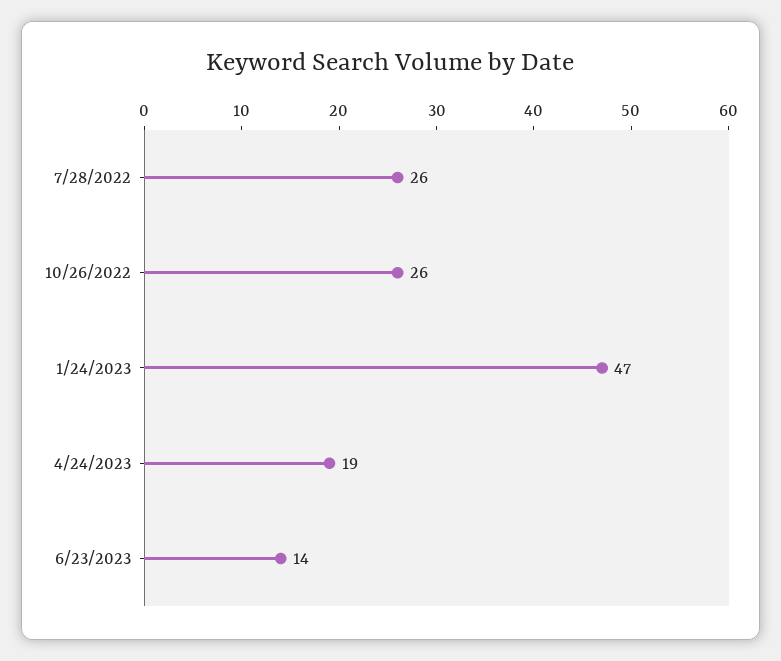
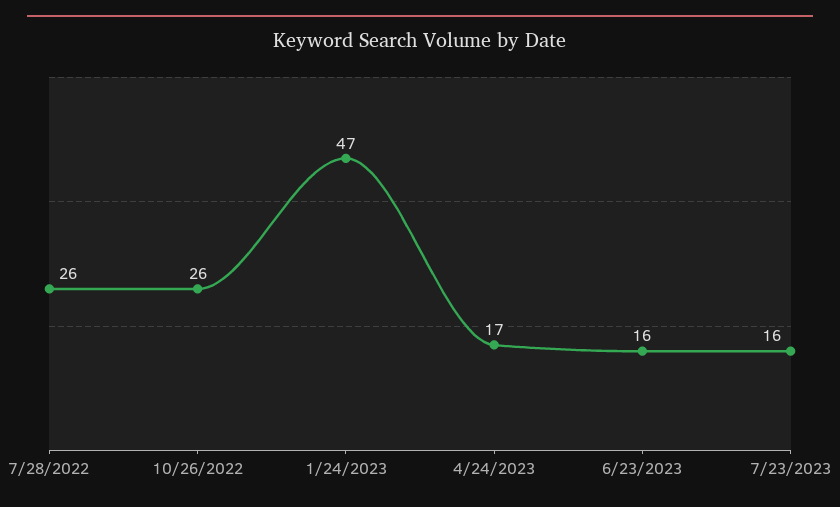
4/24/2023: 19 -> 17
6/23/2023: 14 -> 16
7/23/2023: none -> 16

